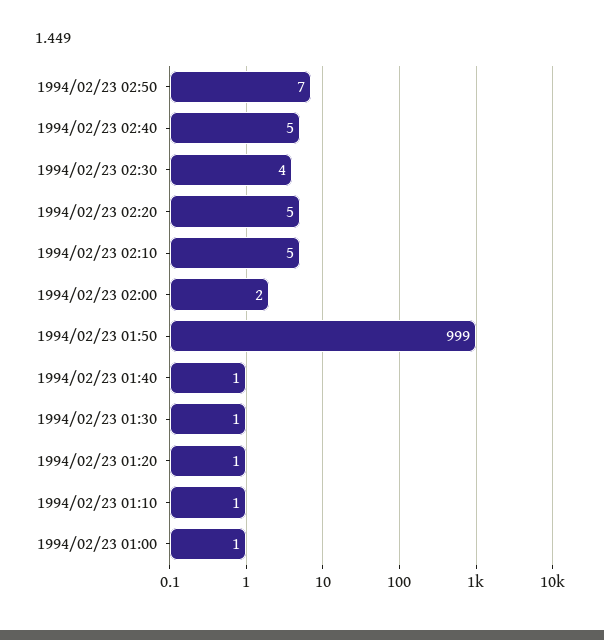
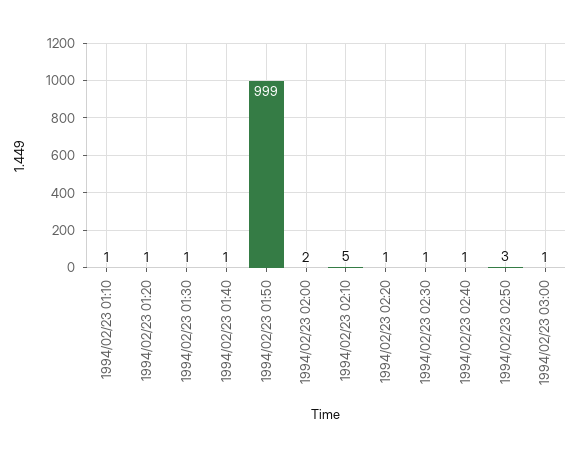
1994/02/23 02:50: 7 -> 3
1994/02/23 02:40: 5 -> 1
1994/02/23 02:30: 4 -> 1
1994/02/23 02:20: 5 -> 1
1994/02/23 01:00: 1 -> none
1994/02/23 03:00: none -> 1

